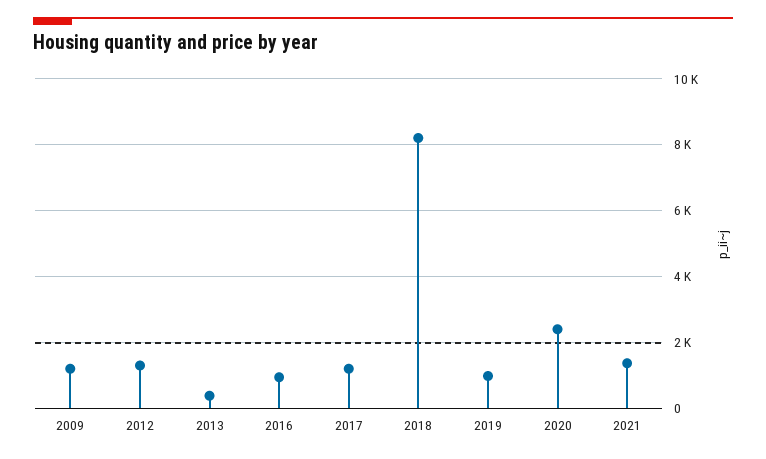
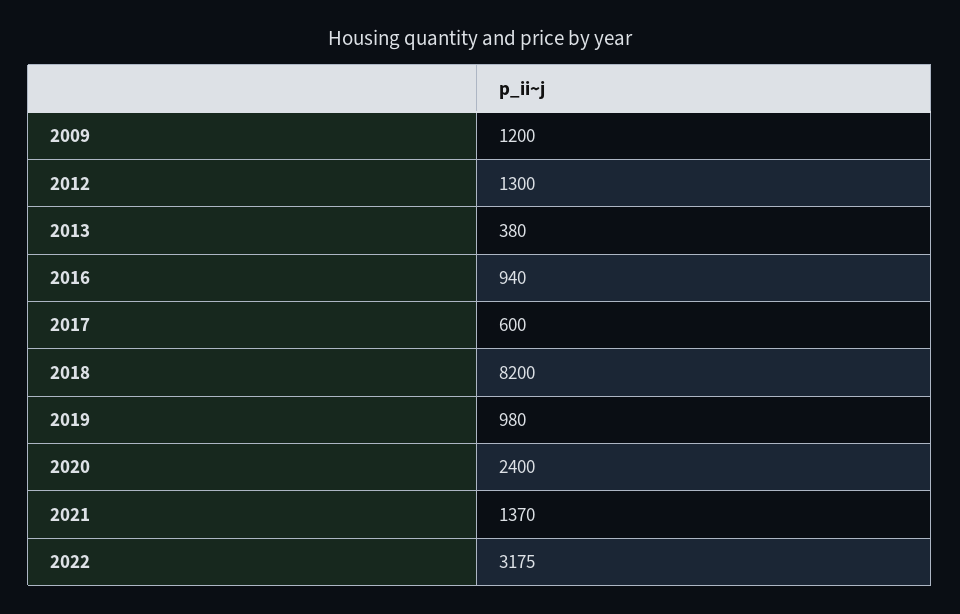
2017: 1200 -> 600
2022: none -> 3175

